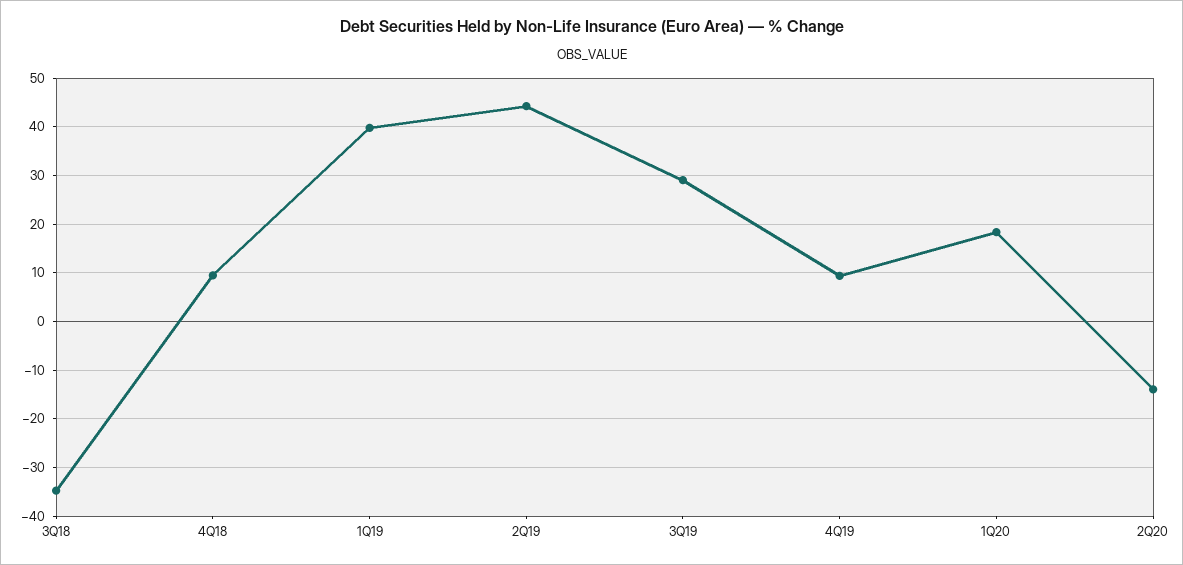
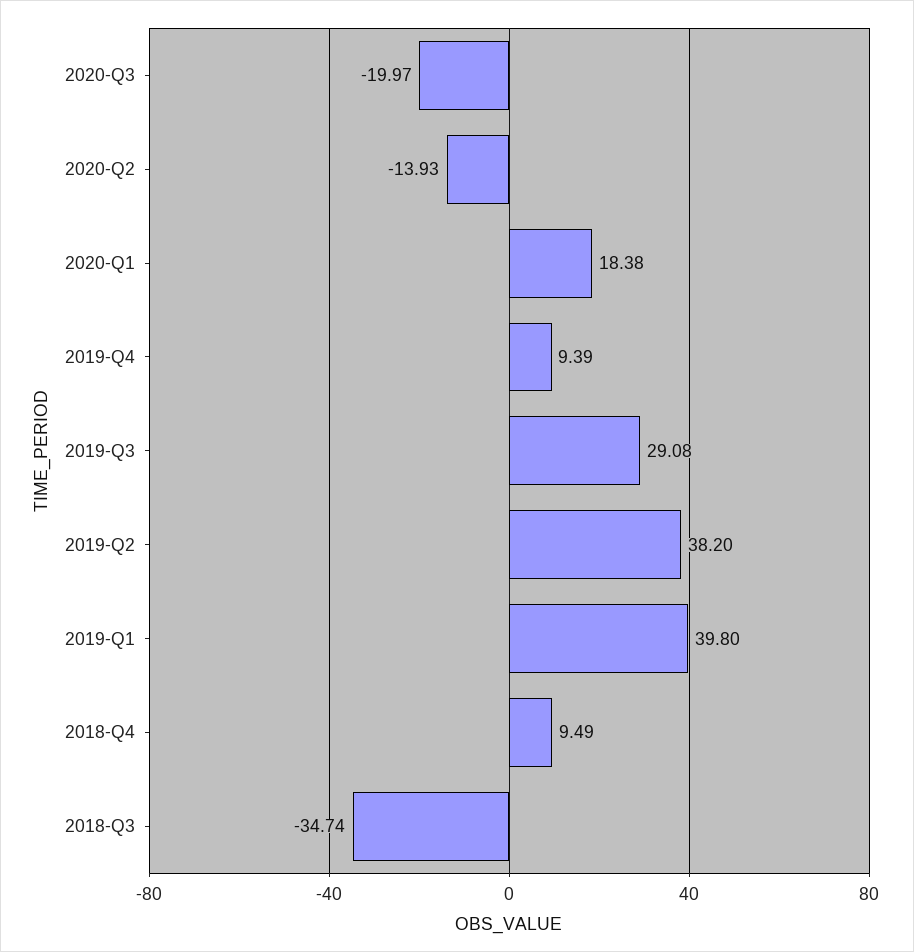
2Q19: 44 -> 38.2
2020-Q3: none -> -19.97

